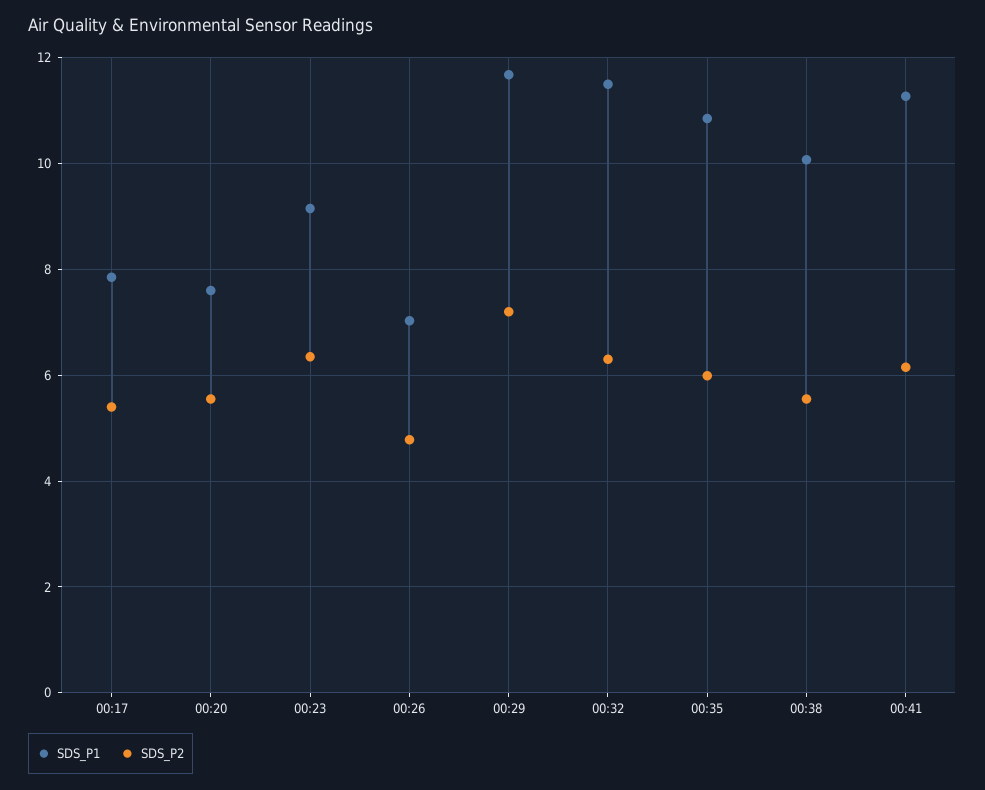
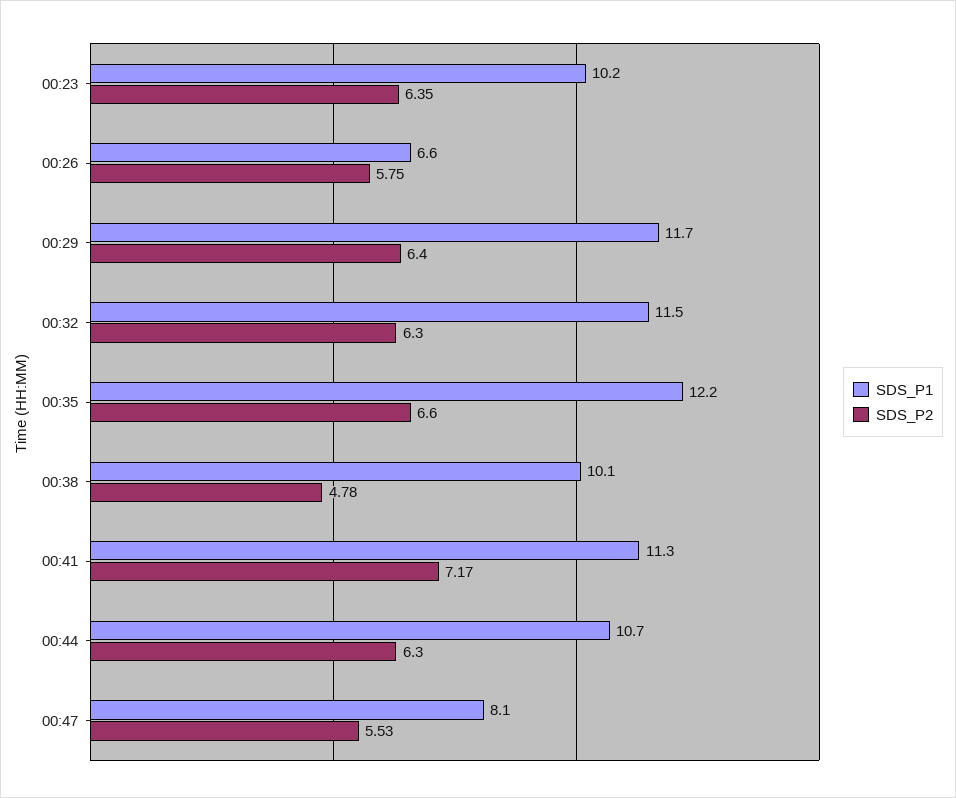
SDS_P1, 00:17: 7.8 -> none
SDS_P2, 00:17: 5.4 -> none
SDS_P1, 00:20: 7.6 -> none
SDS_P2, 00:20: 5.6 -> none
SDS_P1, 00:23: 9.2 -> 10.2
SDS_P1, 00:26: 7 -> 6.6
SDS_P2, 00:26: 4.8 -> 5.75
SDS_P2, 00:29: 7.2 -> 6.4
SDS_P1, 00:35: 10.8 -> 12.2
SDS_P2, 00:35: 6 -> 6.6
SDS_P2, 00:38: 5.6 -> 4.78
SDS_P2, 00:41: 6.2 -> 7.17
SDS_P1, 00:44: none -> 10.7
SDS_P2, 00:44: none -> 6.3
SDS_P1, 00:47: none -> 8.1
SDS_P2, 00:47: none -> 5.53

